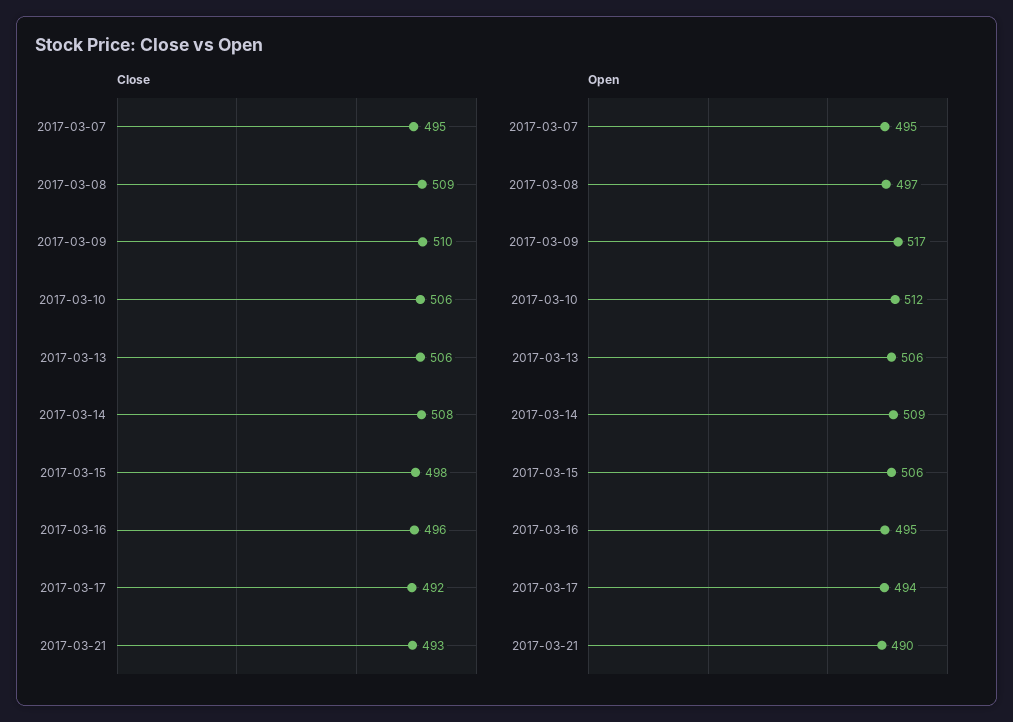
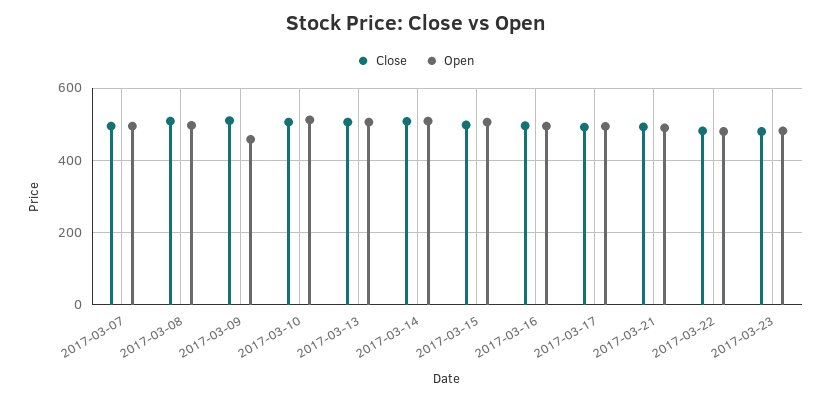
Open, 2017-03-09: 517 -> 460
Close, 2017-03-22: none -> 480
Open, 2017-03-22: none -> 480
Close, 2017-03-23: none -> 480
Open, 2017-03-23: none -> 480

